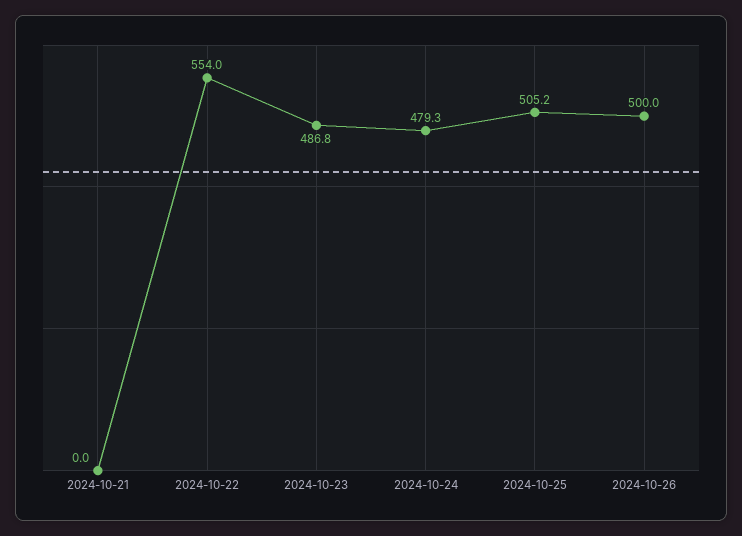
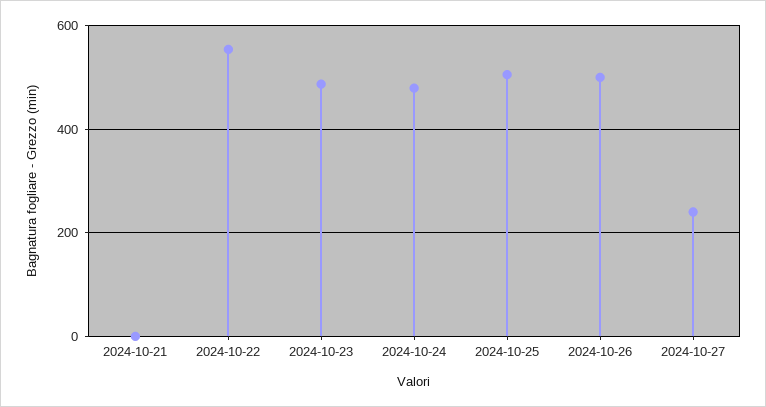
2024-10-27: none -> 240

